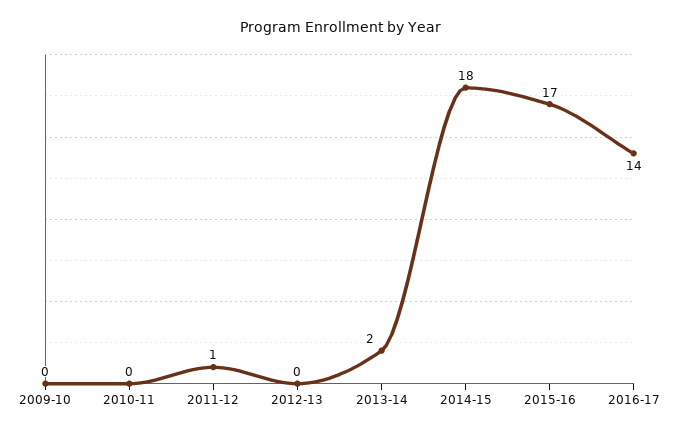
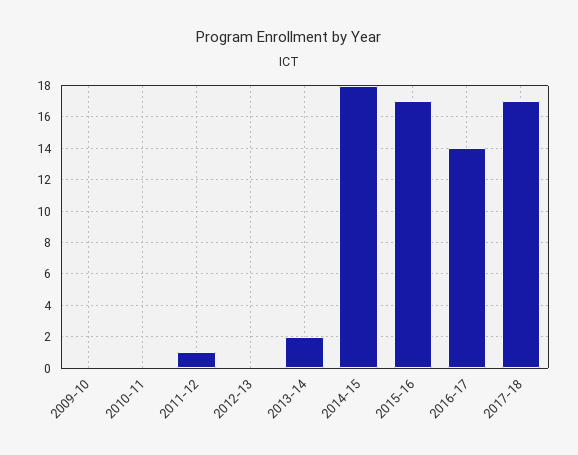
2017-18: none -> 17

